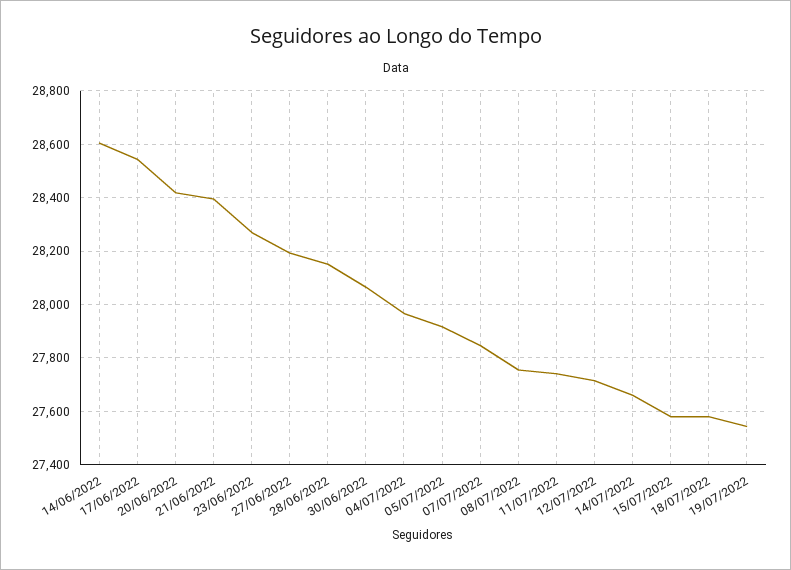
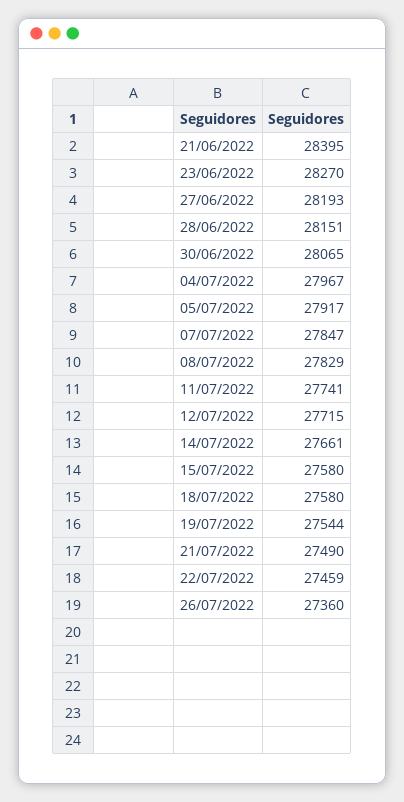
14/06/2022: 28600 -> none
17/06/2022: 28550 -> none
20/06/2022: 28425 -> none
08/07/2022: 27750 -> 27829
21/07/2022: none -> 27490
22/07/2022: none -> 27459
26/07/2022: none -> 27360

